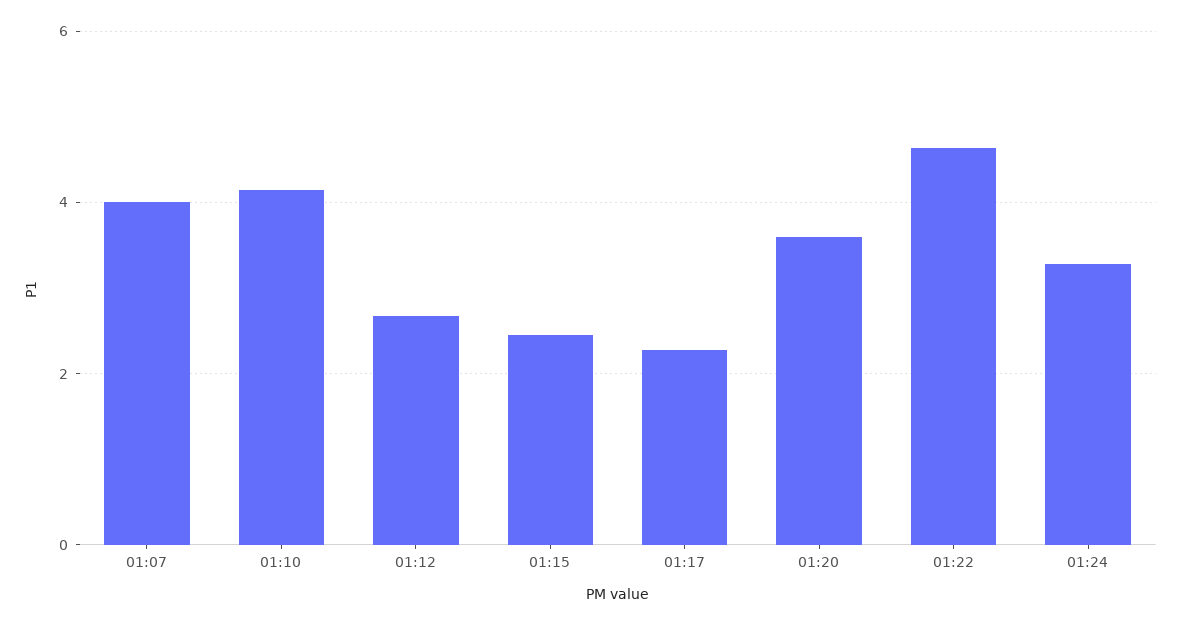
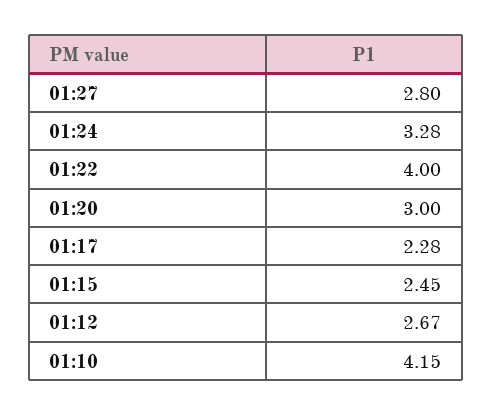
01:07: 4 -> none
01:20: 3.6 -> 3
01:22: 4.6 -> 4
01:27: none -> 2.8

